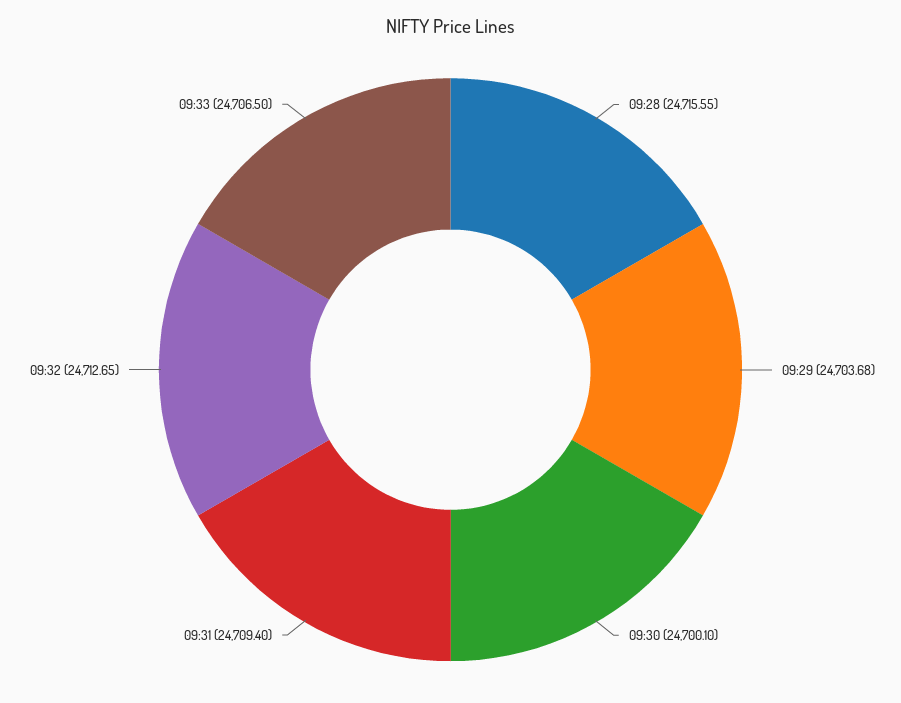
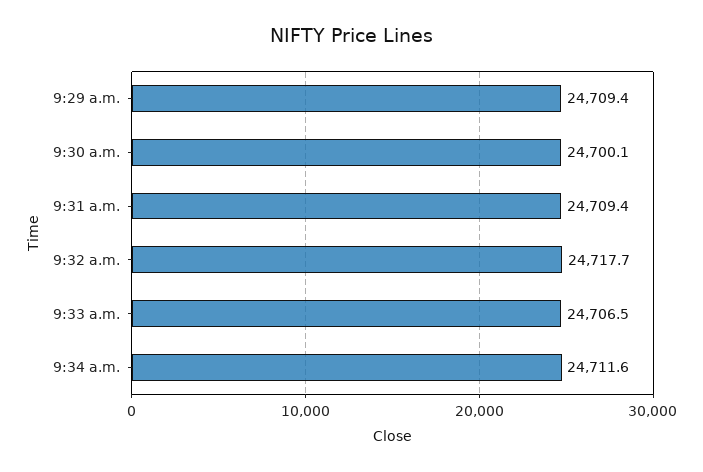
09:28: 24715.55 -> none
09:29: 24703.68 -> 24709.4
09:32: 24712.65 -> 24717.7
9:34 a.m.: none -> 24711.6

